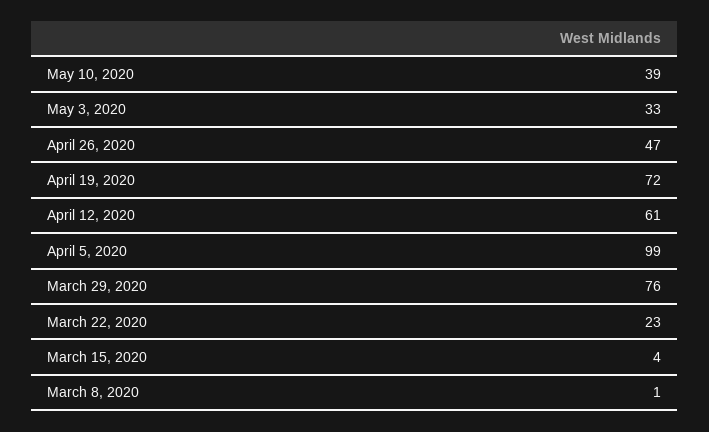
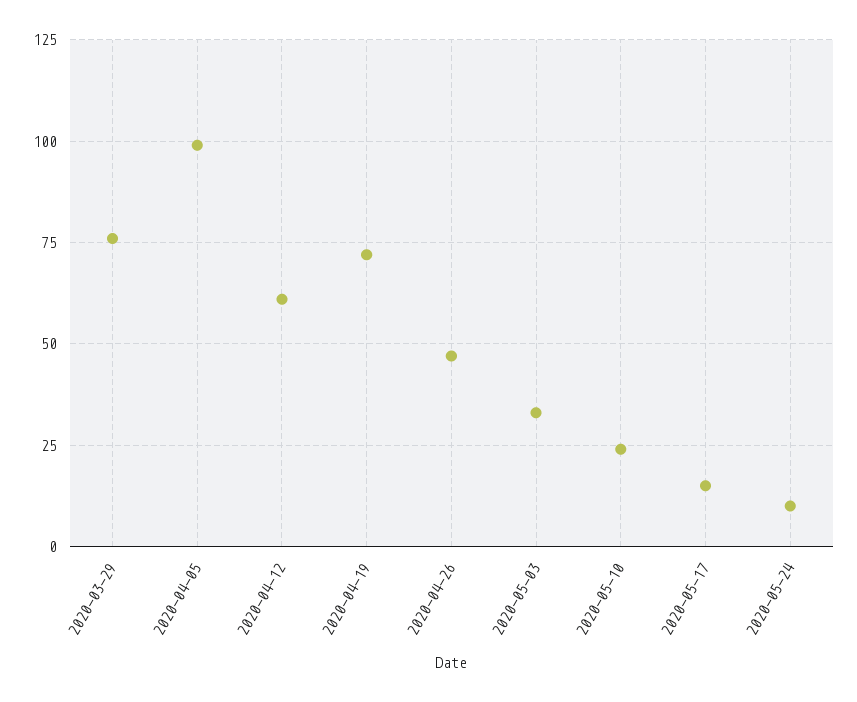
May 10, 2020: 39 -> 25
March 22, 2020: 23 -> none
March 15, 2020: 4 -> none
March 8, 2020: 1 -> none
2020-05-17: none -> 15
2020-05-24: none -> 10

